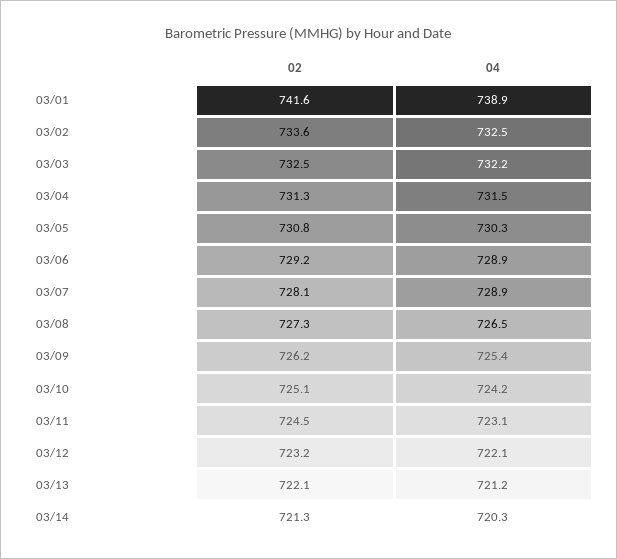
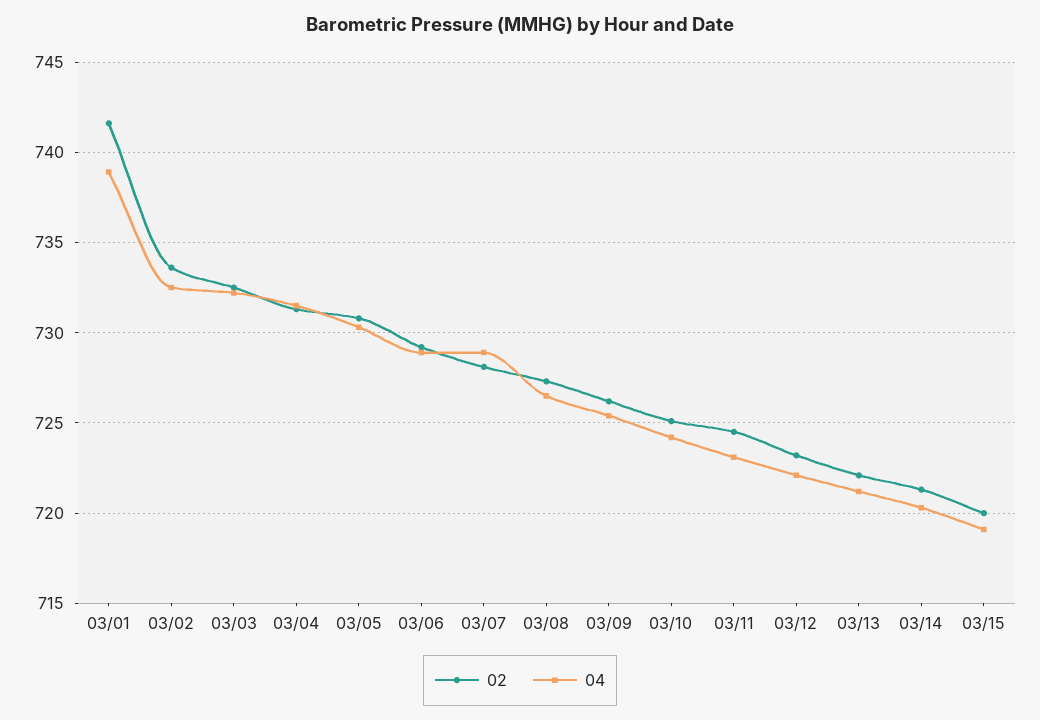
02, 03/15: none -> 720
04, 03/15: none -> 719

